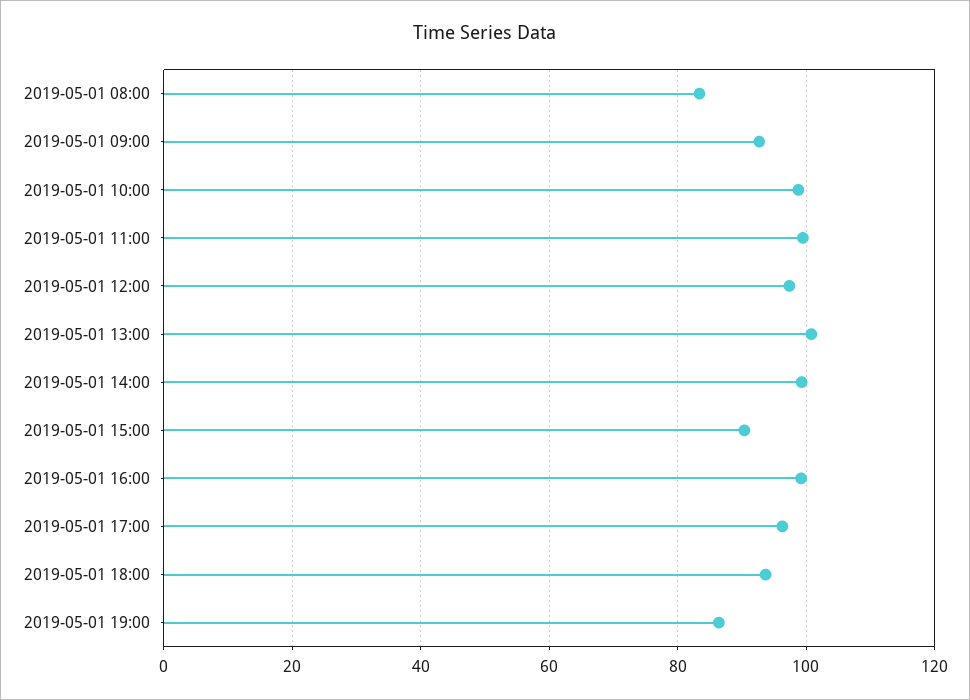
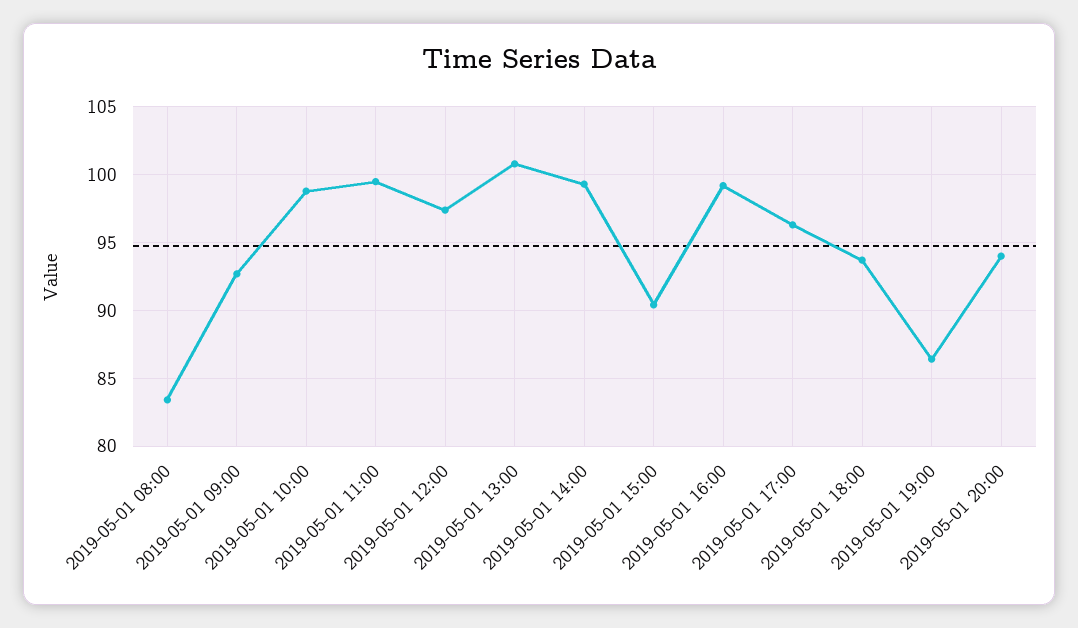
2019-05-01 20:00: none -> 94

